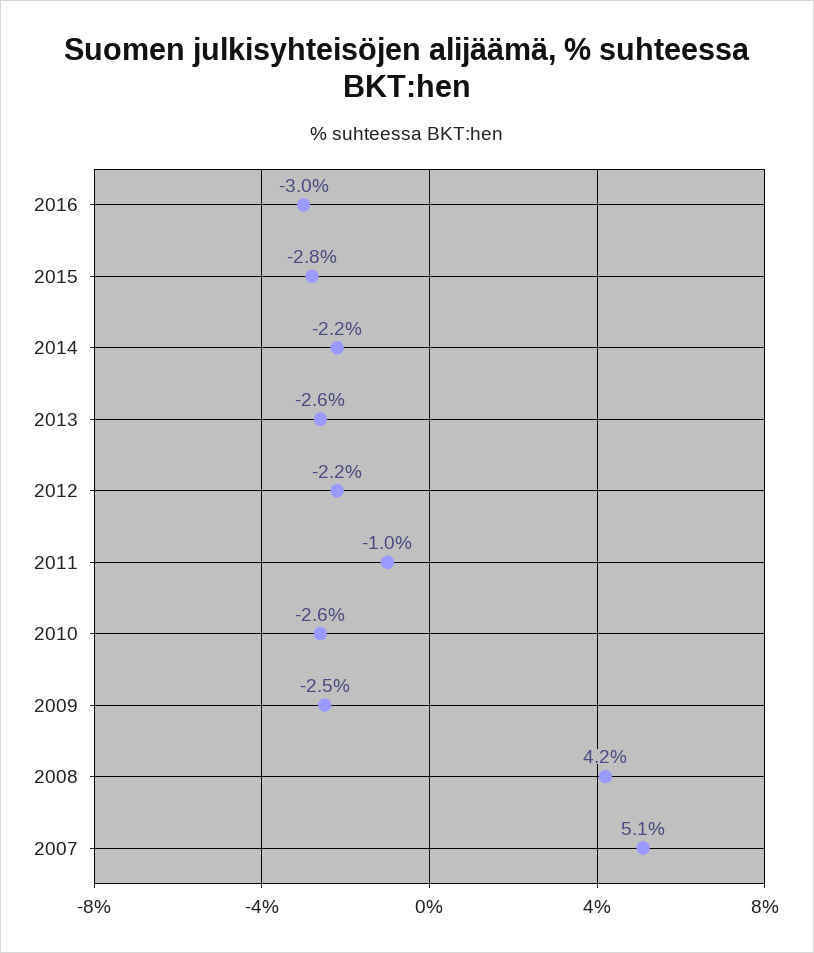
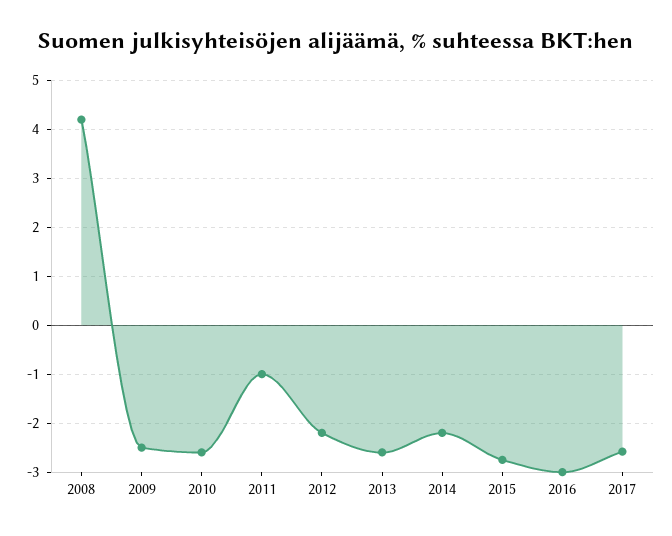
2007: 5.1 -> none
2017: none -> -2.6

